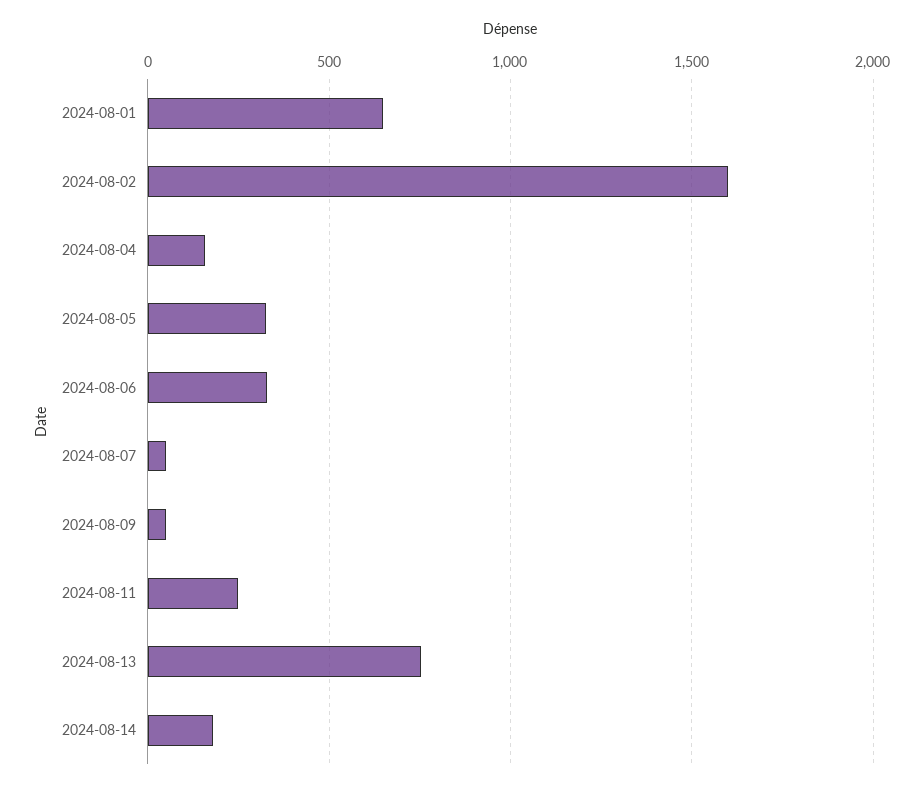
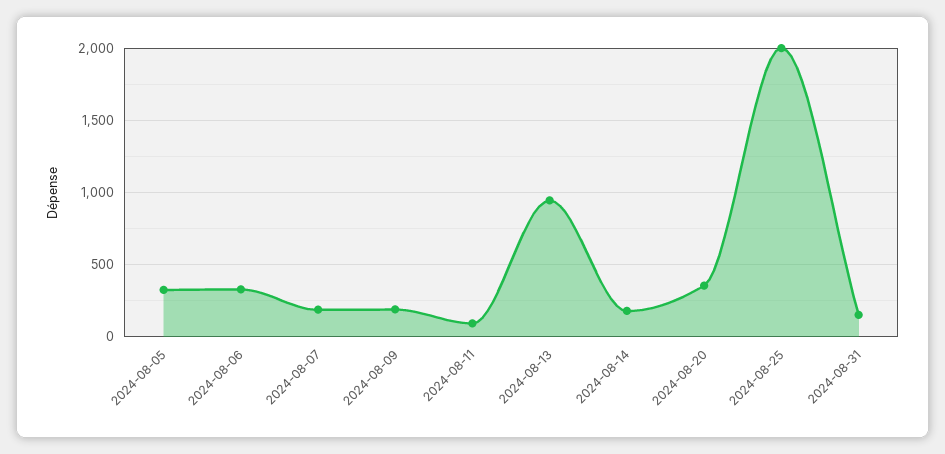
2024-08-01: 650 -> none
2024-08-02: 1600 -> none
2024-08-04: 150 -> none
2024-08-07: 50 -> 200
2024-08-09: 50 -> 200
2024-08-11: 250 -> 100
2024-08-13: 750 -> 950
2024-08-20: none -> 350
2024-08-25: none -> 2000
2024-08-31: none -> 150

